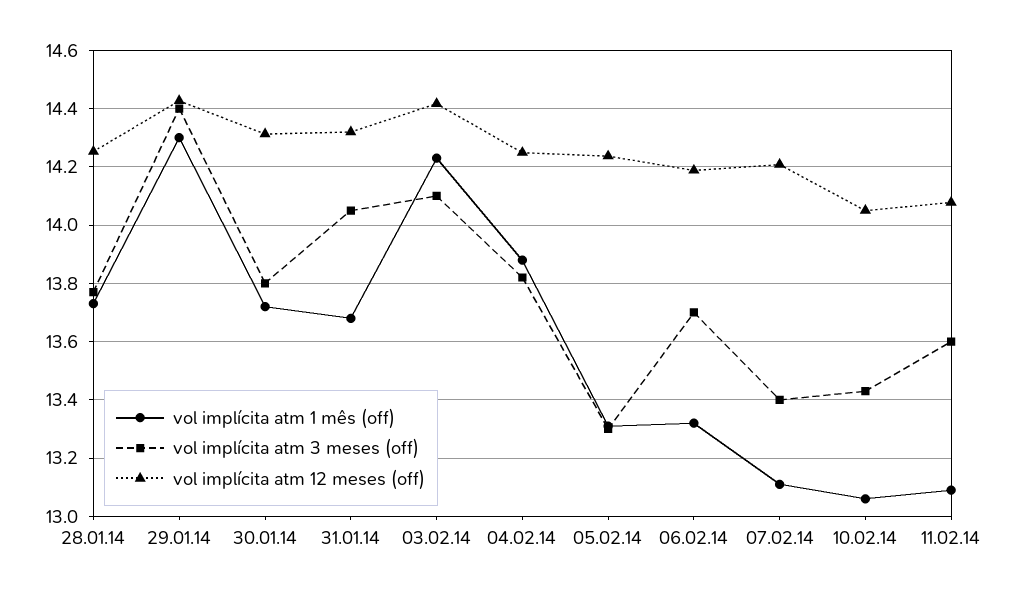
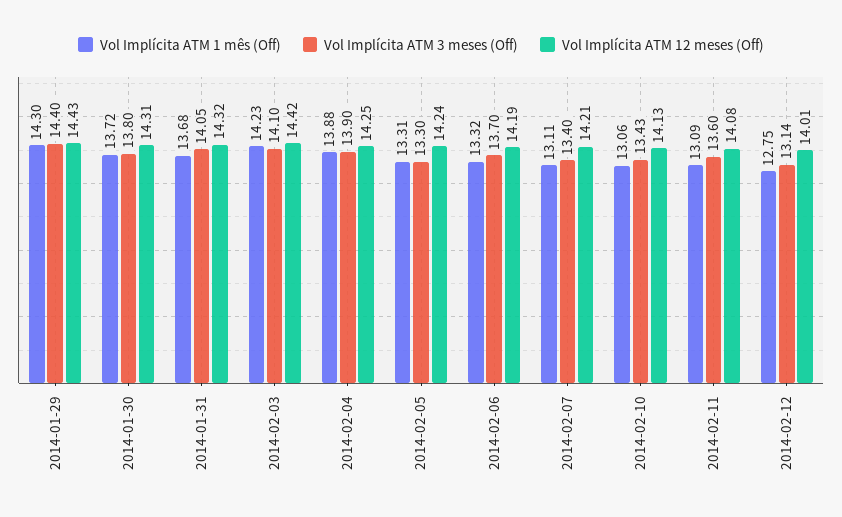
vol implícita atm 1 mês (off), 28.01.14: 13.725 -> none
vol implícita atm 3 meses (off), 28.01.14: 13.775 -> none
vol implícita atm 12 meses (off), 28.01.14: 14.25 -> none
vol implícita atm 3 meses (off), 04.02.14: 13.825 -> 13.9
vol implícita atm 12 meses (off), 10.02.14: 14.05 -> 14.13
vol implícita atm 1 mês (off), 2014-02-12: none -> 12.75
vol implícita atm 3 meses (off), 2014-02-12: none -> 13.14
vol implícita atm 12 meses (off), 2014-02-12: none -> 14.01

